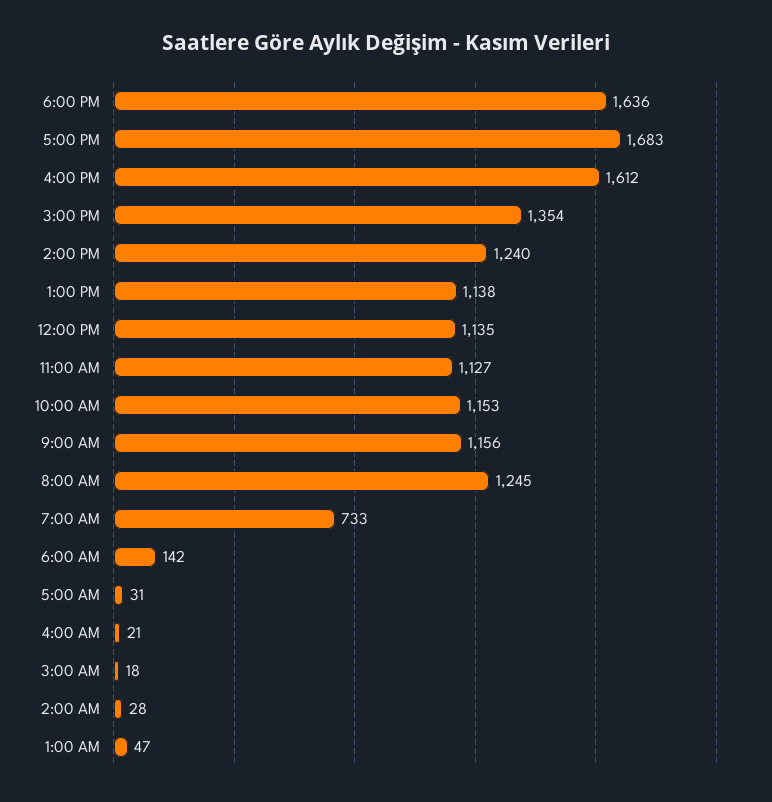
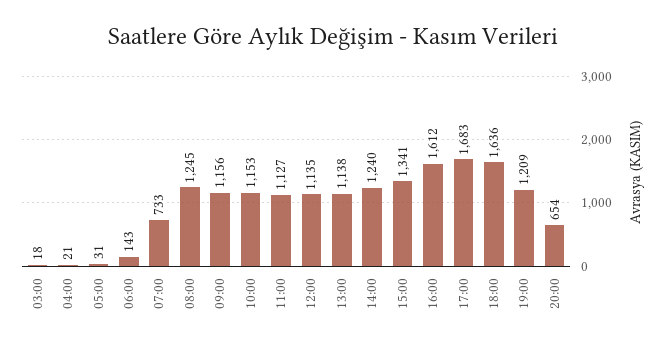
3:00 PM: 1354 -> 1341
6:00 AM: 142 -> 143
2:00 AM: 28 -> none
1:00 AM: 47 -> none
19:00: none -> 1209
20:00: none -> 654

